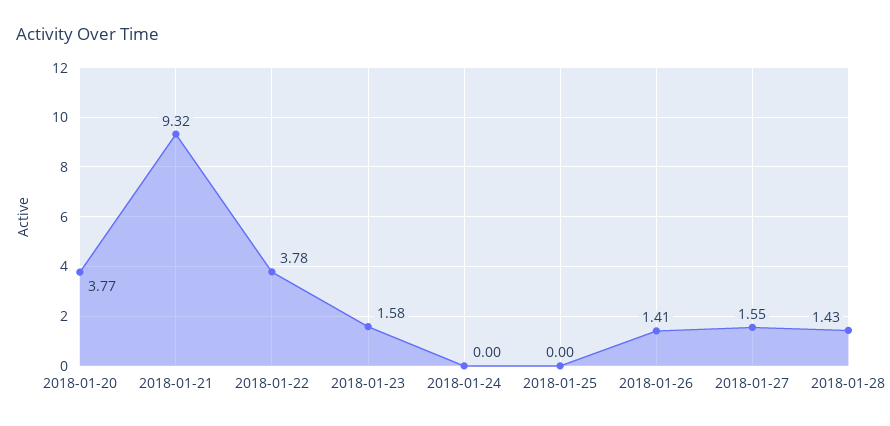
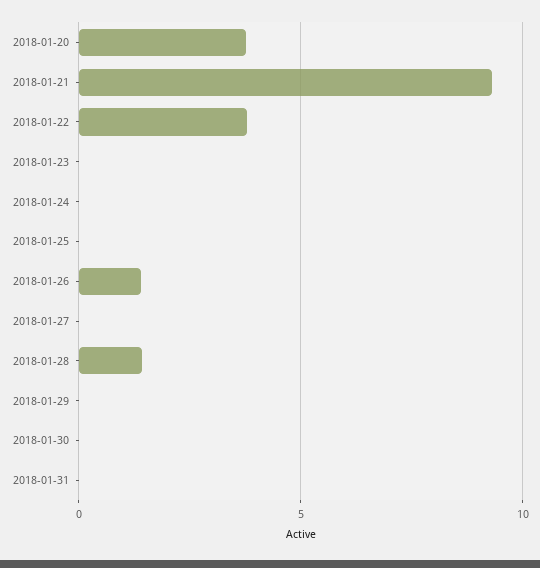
2018-01-23: 1.58 -> 0
2018-01-27: 1.55 -> 0
2018-01-29: none -> 0
2018-01-30: none -> 0
2018-01-31: none -> 0

